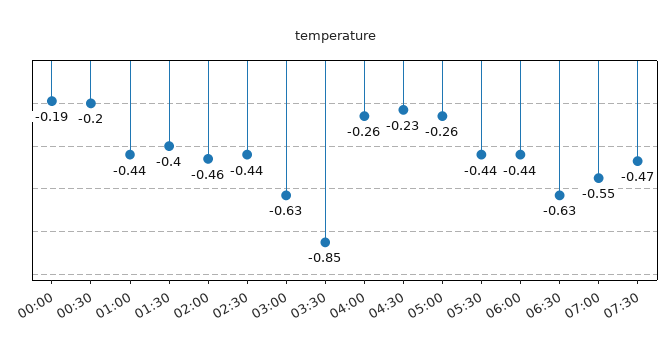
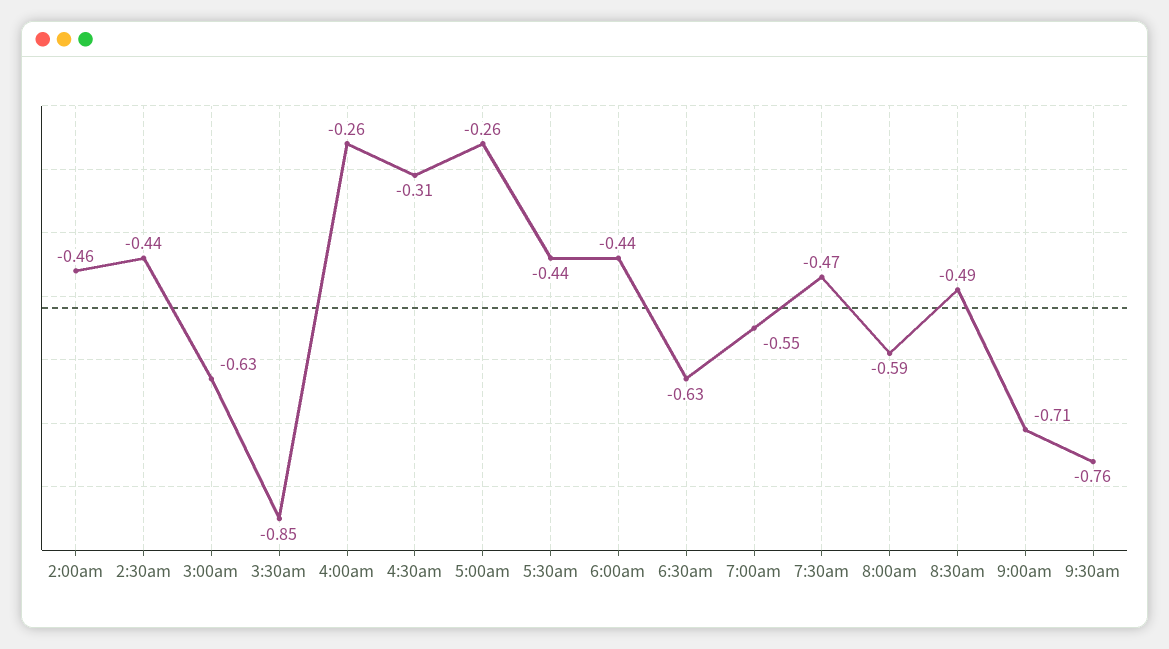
00:00: -0.19 -> none
00:30: -0.2 -> none
01:00: -0.44 -> none
01:30: -0.4 -> none
04:30: -0.23 -> -0.31
8:00am: none -> -0.59
8:30am: none -> -0.49
9:00am: none -> -0.71
9:30am: none -> -0.76

